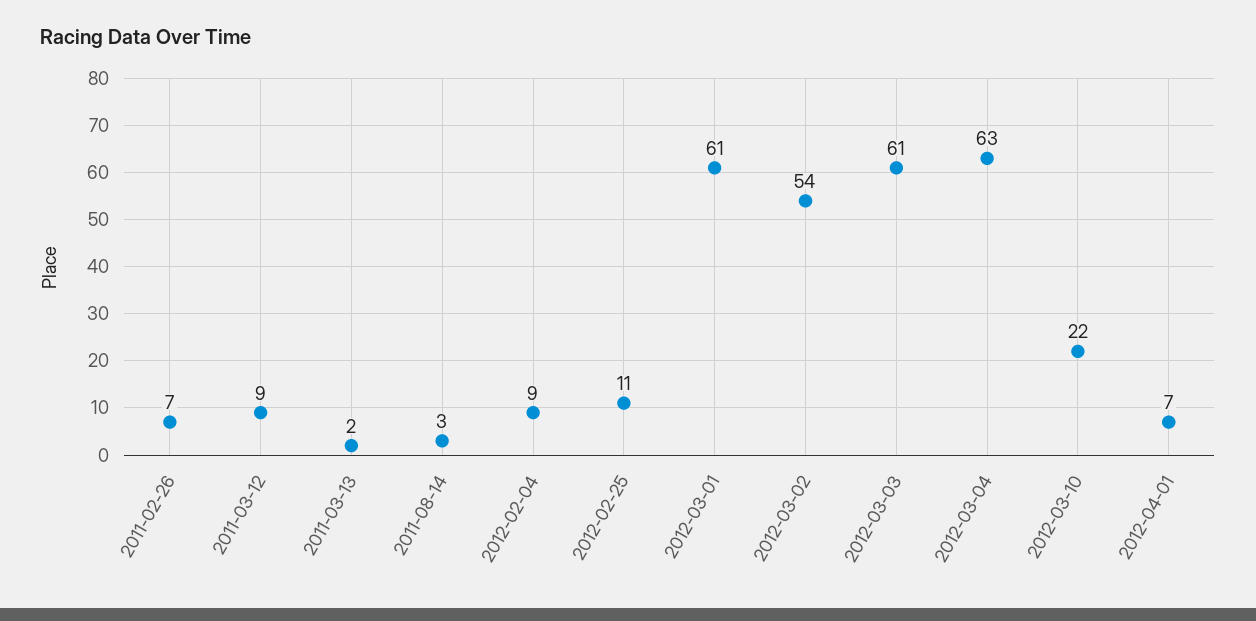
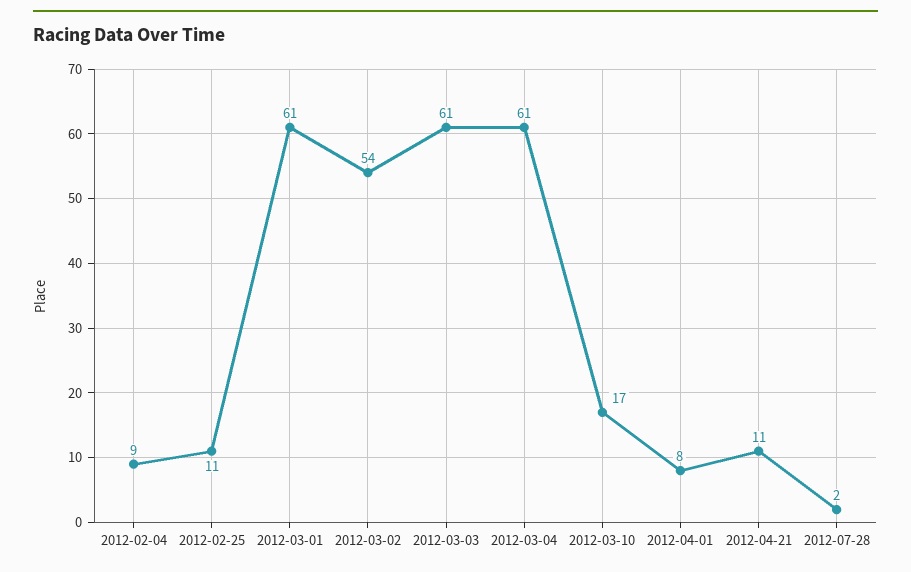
2011-02-26: 7 -> none
2011-03-12: 9 -> none
2011-03-13: 2 -> none
2011-08-14: 3 -> none
2012-03-04: 63 -> 61
2012-03-10: 22 -> 17
2012-04-01: 7 -> 8
2012-04-21: none -> 11
2012-07-28: none -> 2

